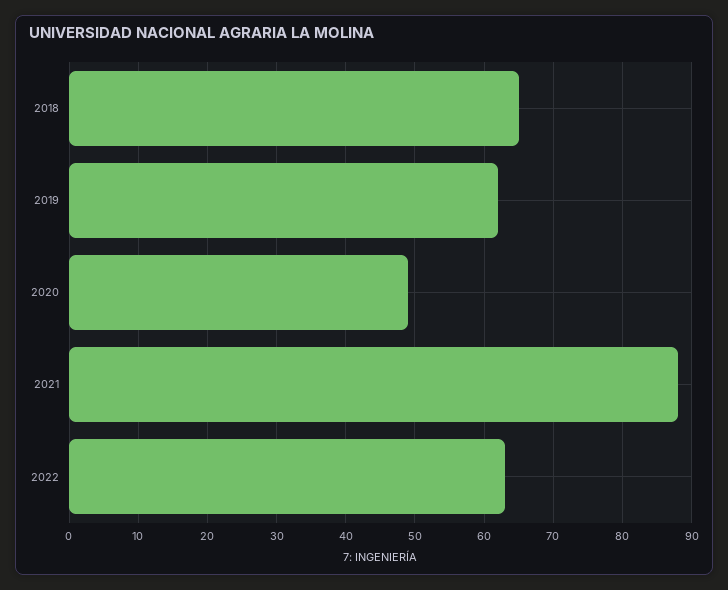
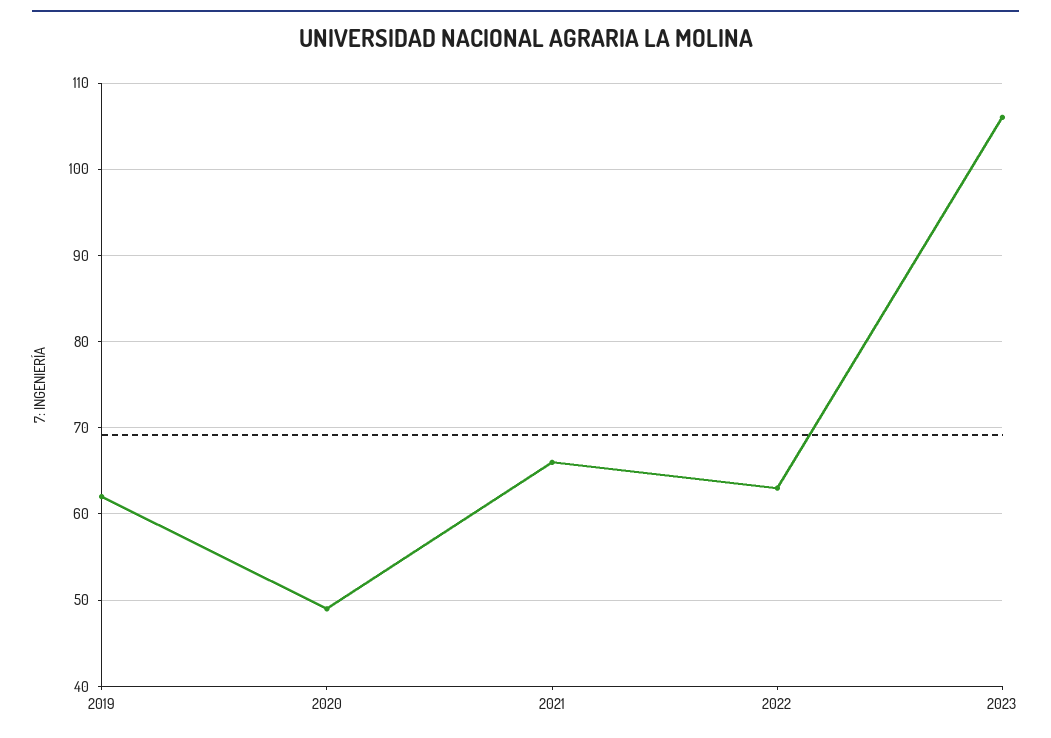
2018: 65 -> none
2021: 88 -> 66
2023: none -> 106

